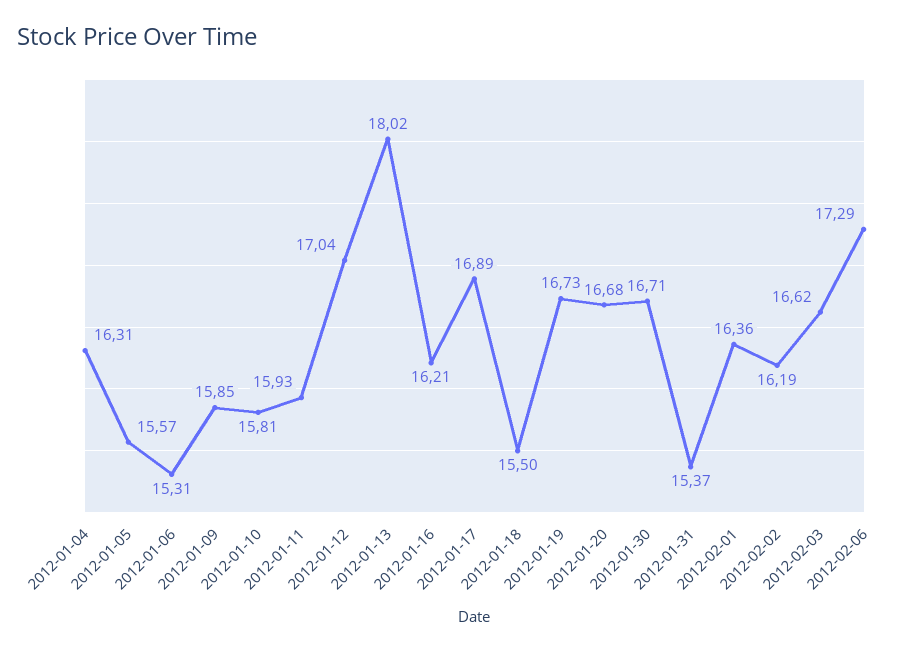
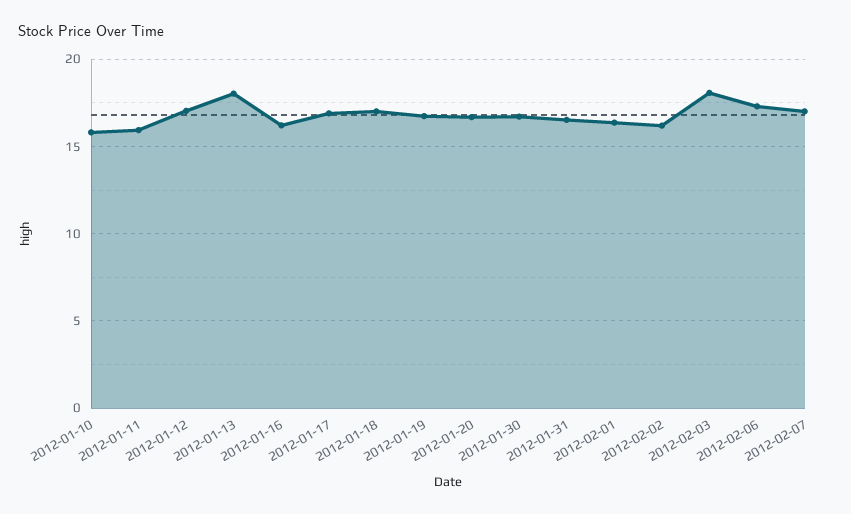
2012-01-04: 16.31 -> none
2012-01-05: 15.57 -> none
2012-01-06: 15.31 -> none
2012-01-09: 15.85 -> none
2012-01-18: 15.5 -> 17
2012-01-31: 15.37 -> 16.5
2012-02-03: 16.62 -> 18
2012-02-07: none -> 17

